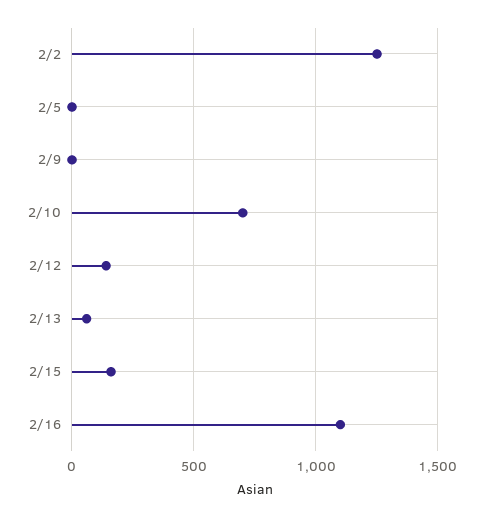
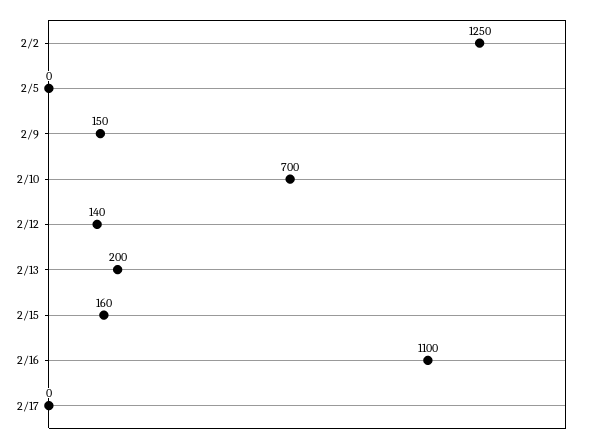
2/9: 0 -> 150
2/13: 50 -> 200
2/17: none -> 0

